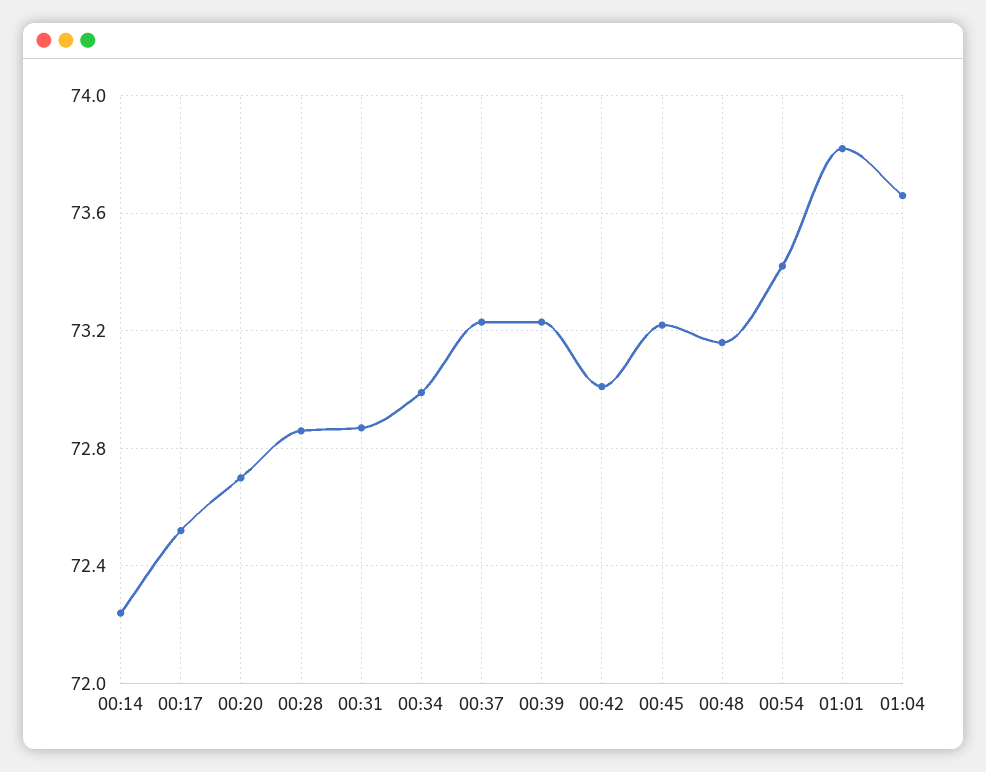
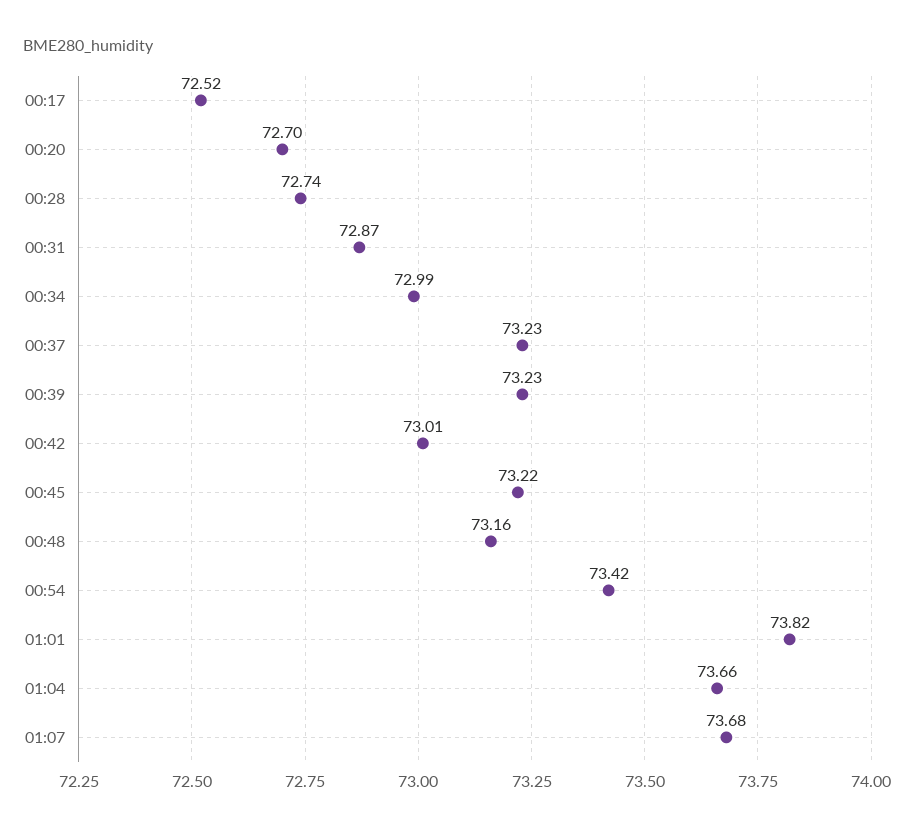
00:14: 72.25 -> none
00:28: 72.85 -> 72.74
01:07: none -> 73.68

